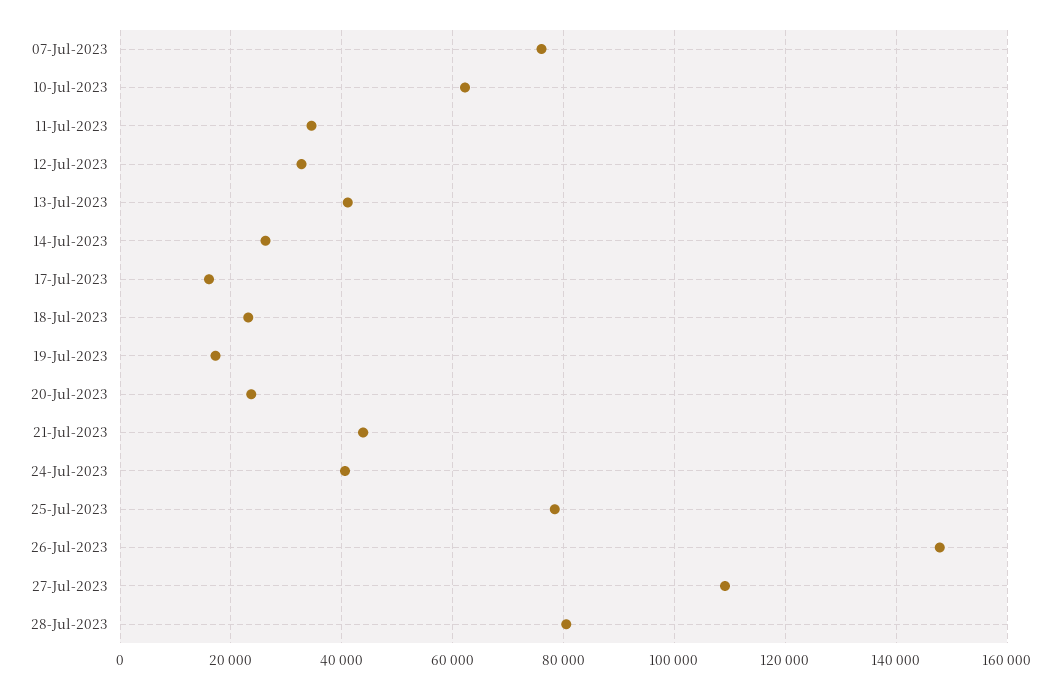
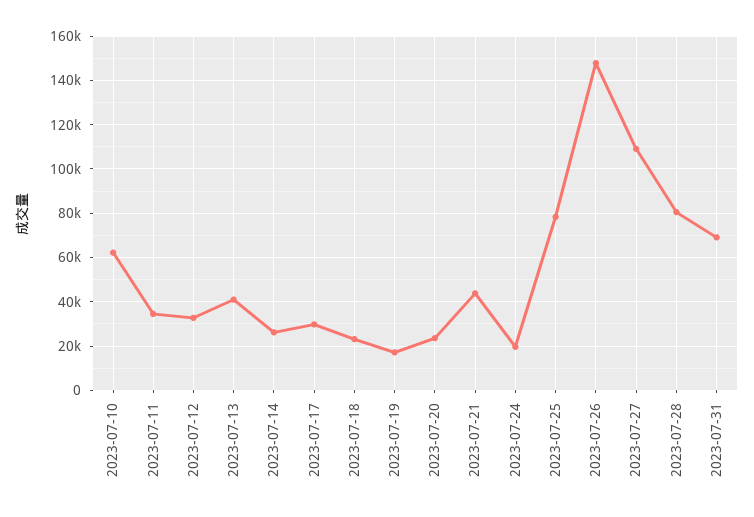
07-Jul-2023: 76000 -> none
17-Jul-2023: 16000 -> 30000
24-Jul-2023: 40000 -> 20000
2023-07-31: none -> 70000

